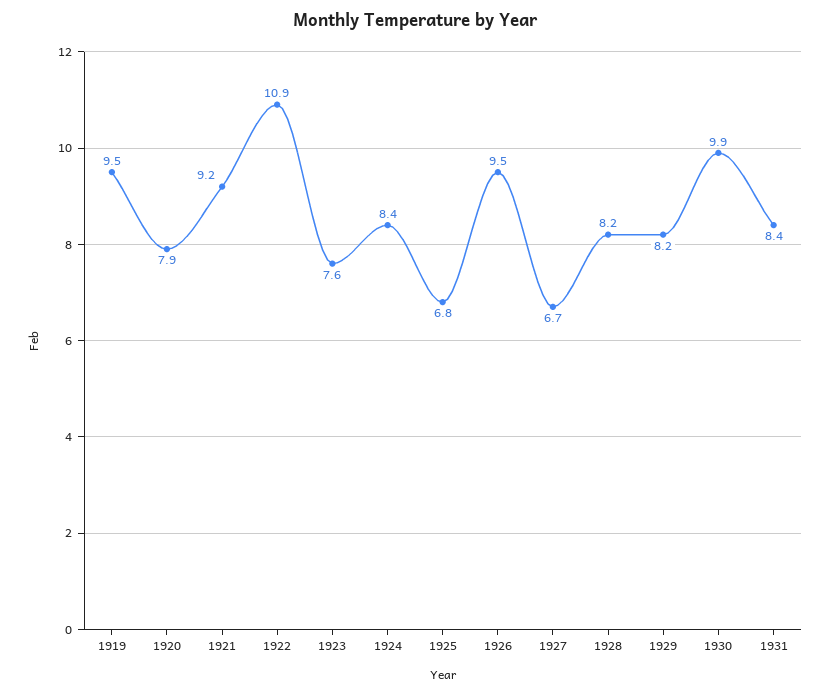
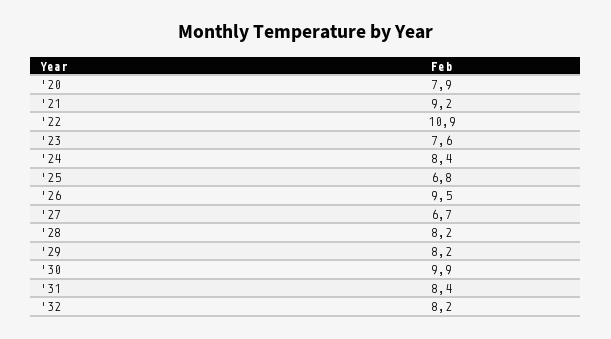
1919: 9.5 -> none
'32: none -> 8.2

